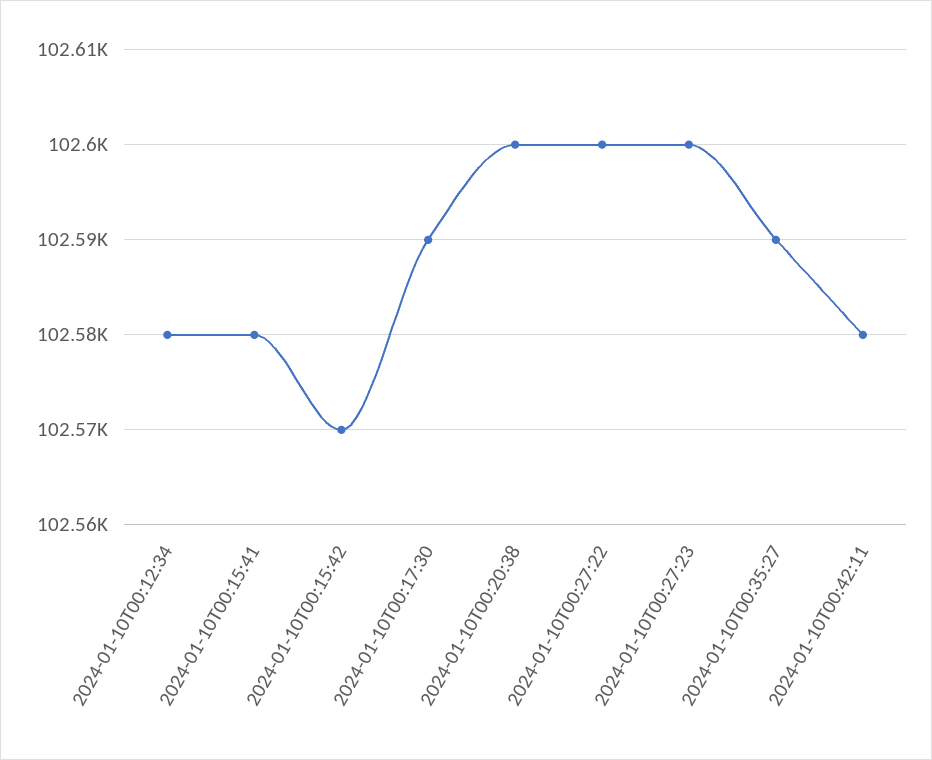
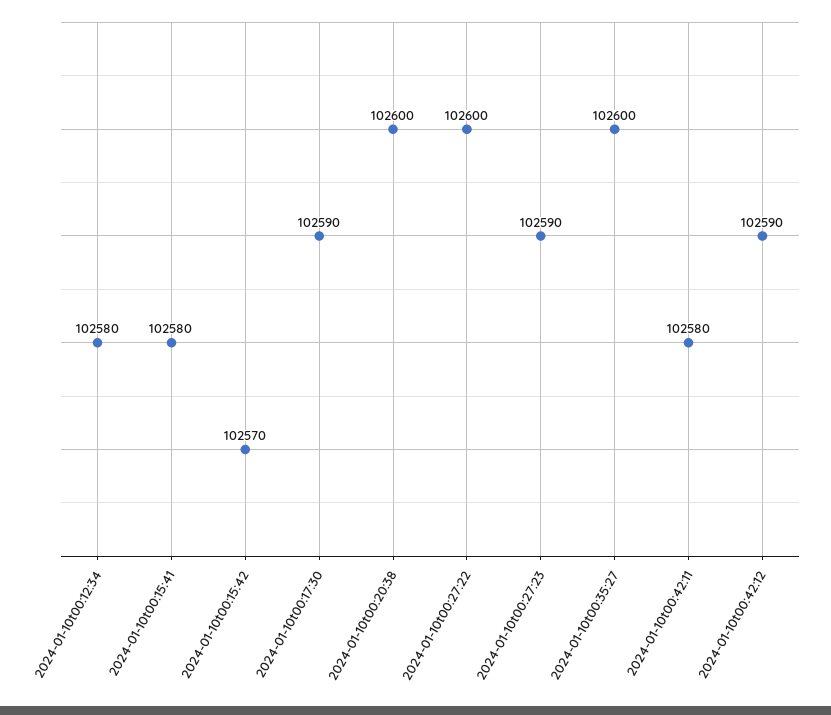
2024-01-10T00:27:23: 102600 -> 102590
2024-01-10T00:35:27: 102590 -> 102600
2024-01-10t00:42:12: none -> 102590

